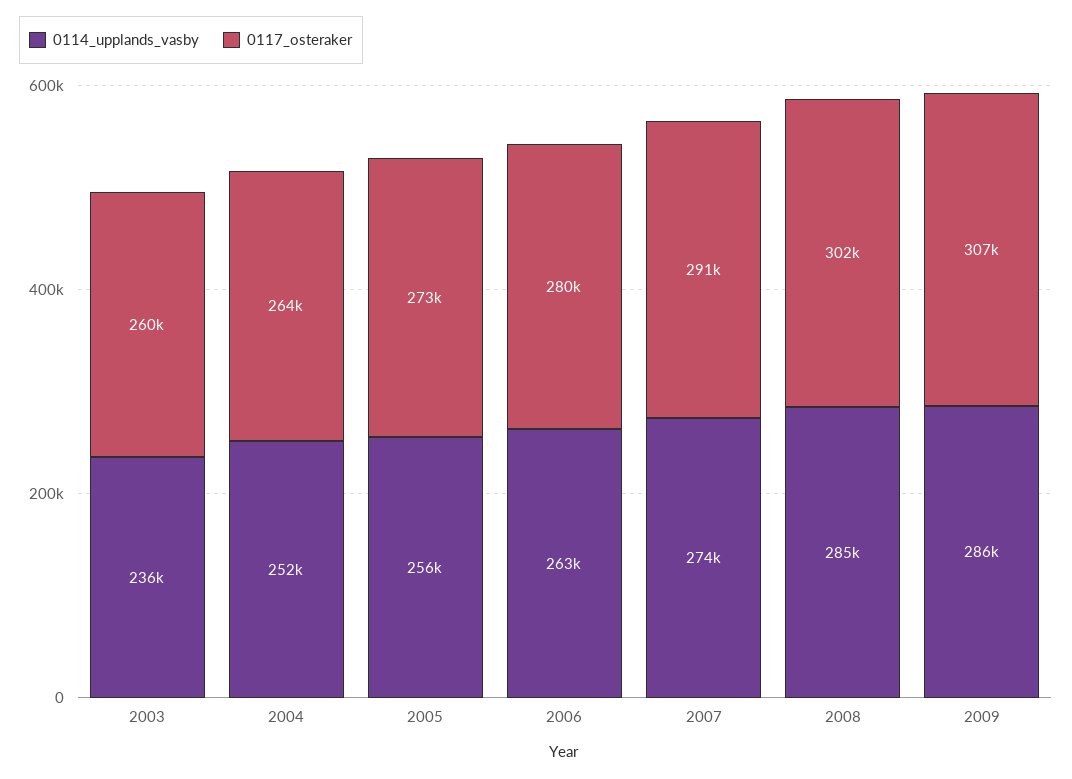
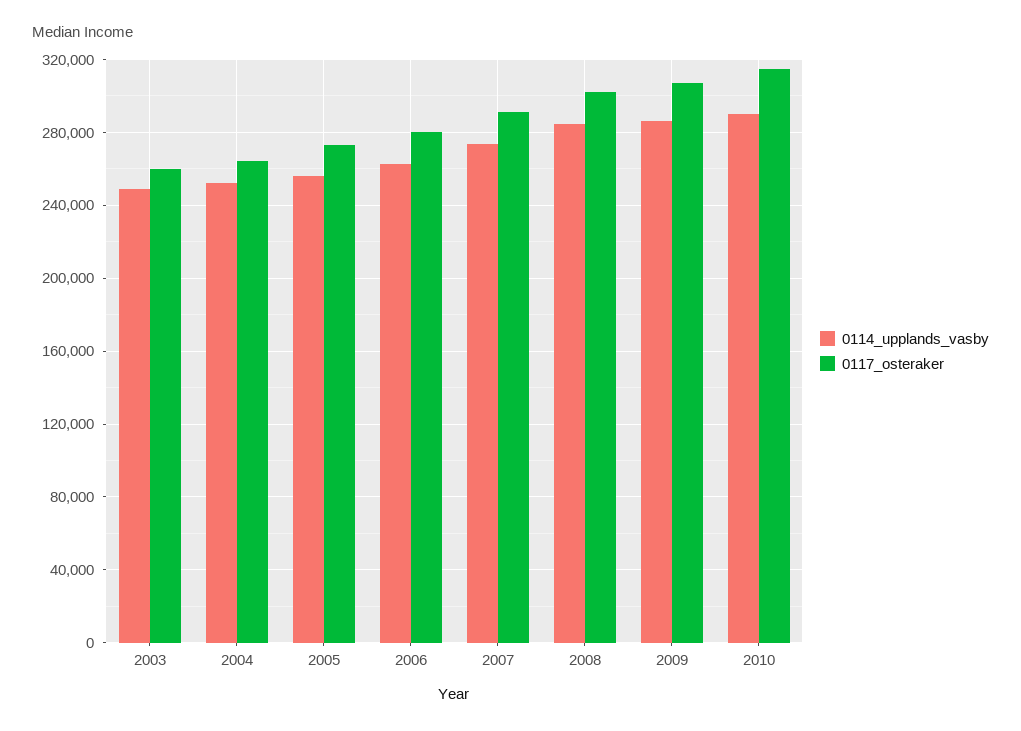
0114_upplands_vasby, 2003: 236000 -> 250000
0114_upplands_vasby, 2010: none -> 290000
0117_osteraker, 2010: none -> 315000

